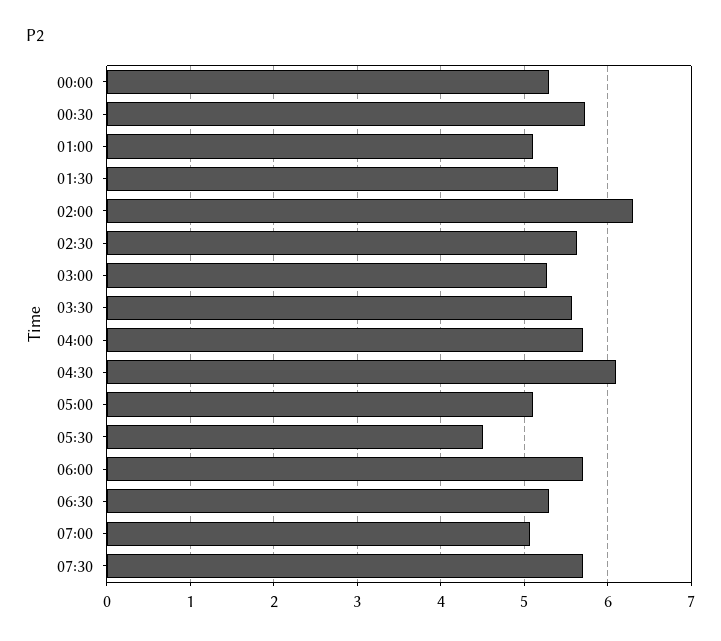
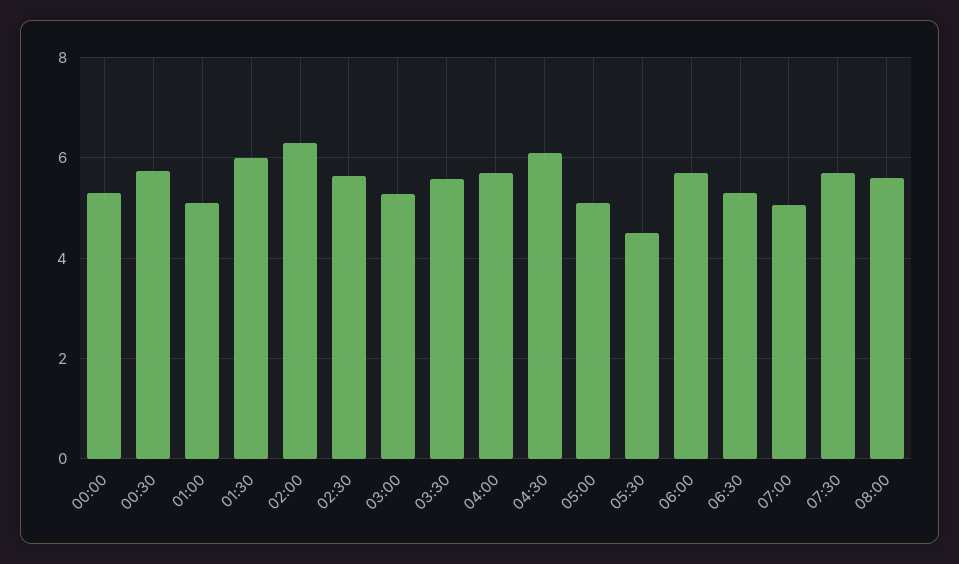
01:30: 5.4 -> 6
08:00: none -> 5.6

